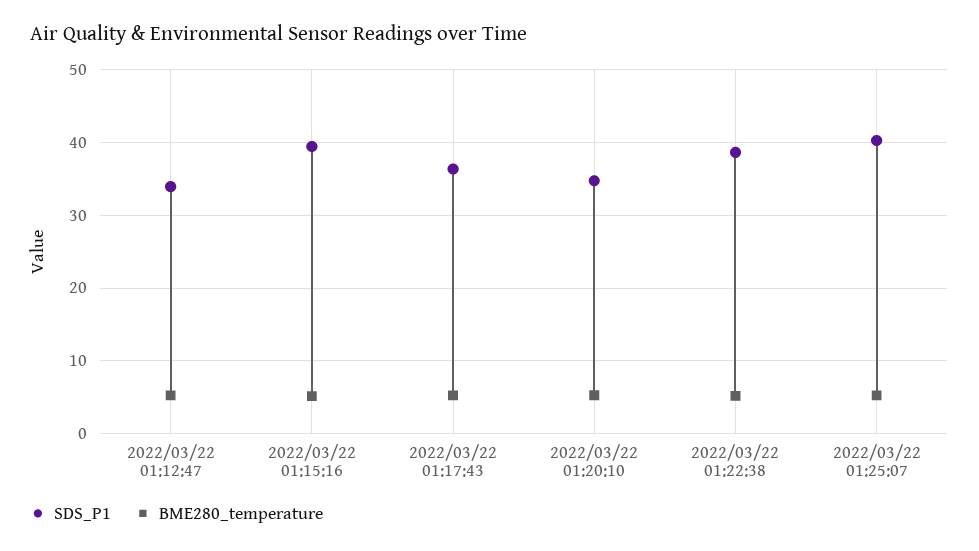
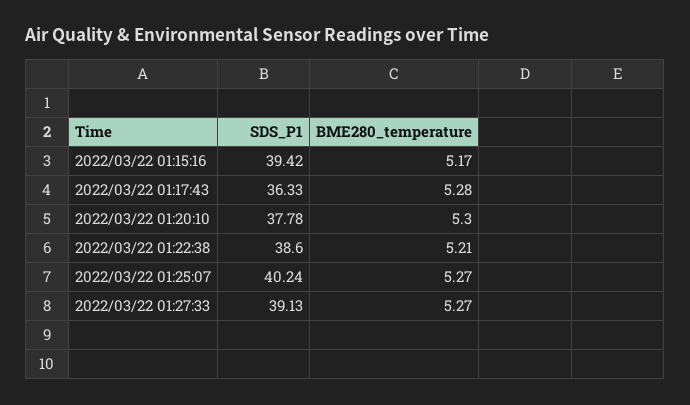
SDS_P1, 2022/03/22 01:12:47: 34 -> none
BME280_temperature, 2022/03/22 01:12:47: 5 -> none
SDS_P1, 2022/03/22 01:20:10: 35 -> 37.78
SDS_P1, 2022/03/22 01:27:33: none -> 39.13
BME280_temperature, 2022/03/22 01:27:33: none -> 5.27

